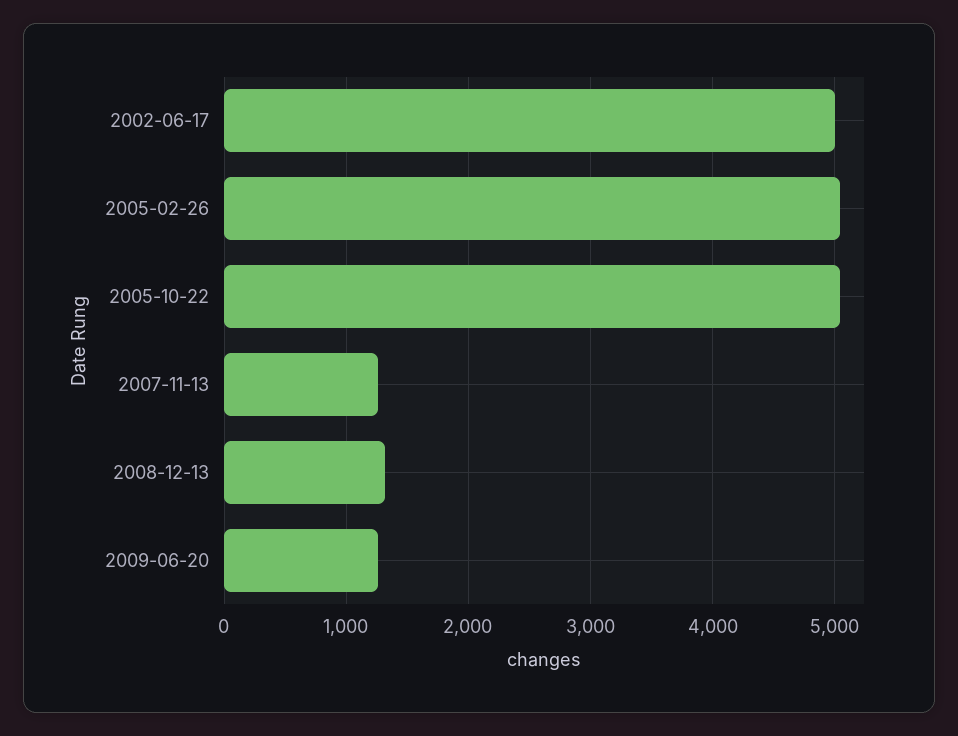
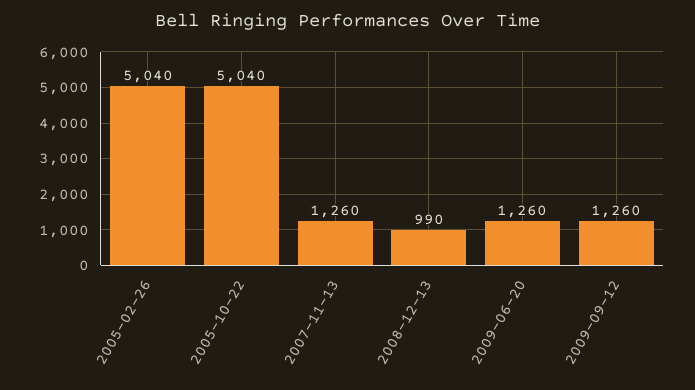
2002-06-17: 5000 -> none
2008-12-13: 1300 -> 990
2009-09-12: none -> 1260

